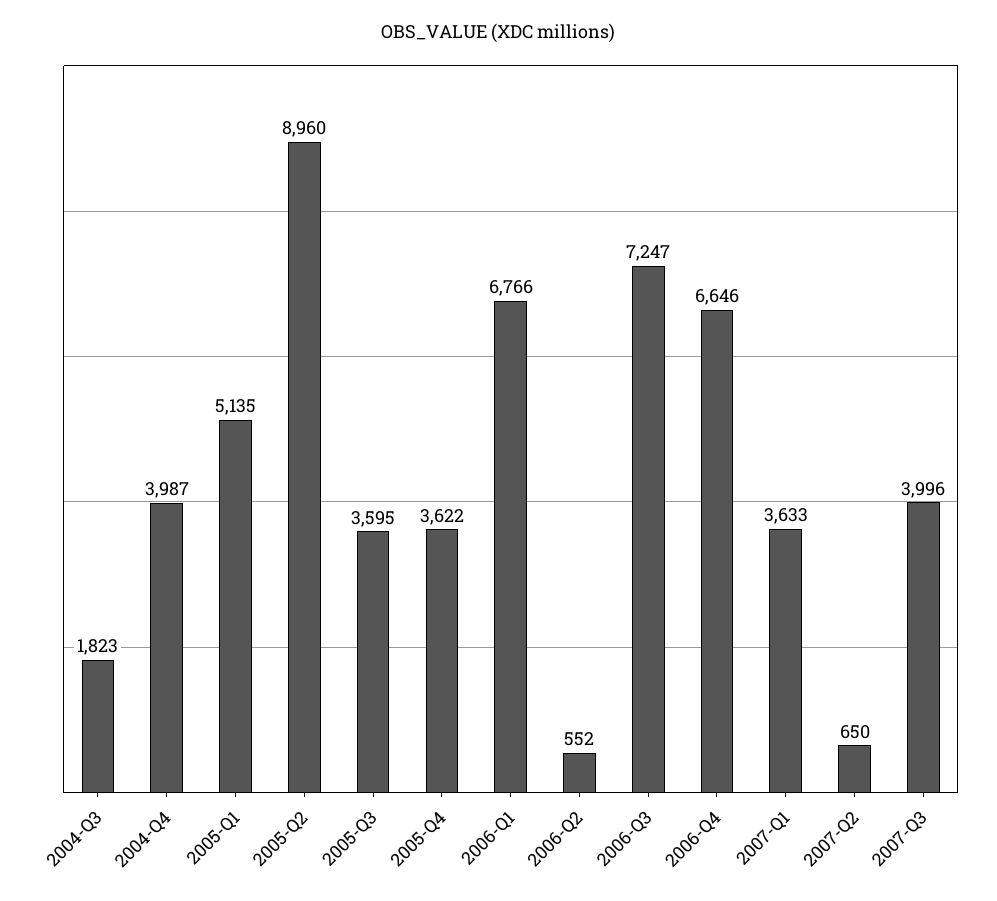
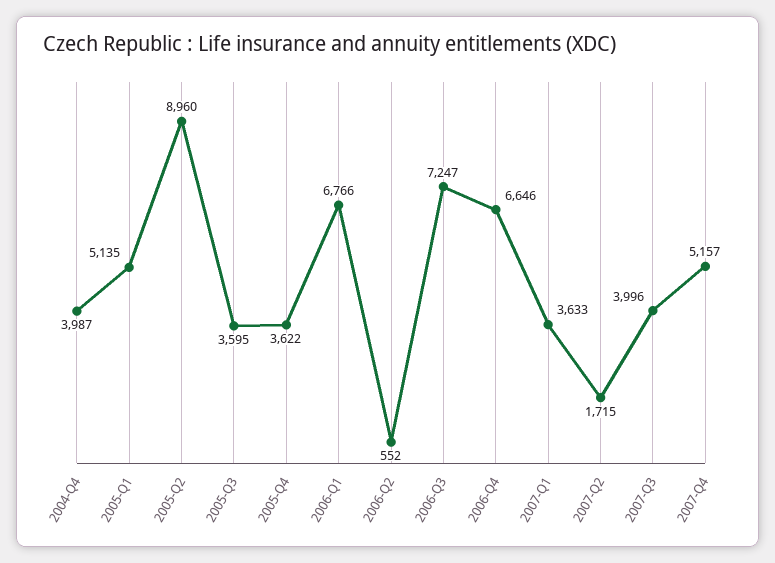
2004-Q3: 1823 -> none
2007-Q2: 650 -> 1715
2007-Q4: none -> 5157

